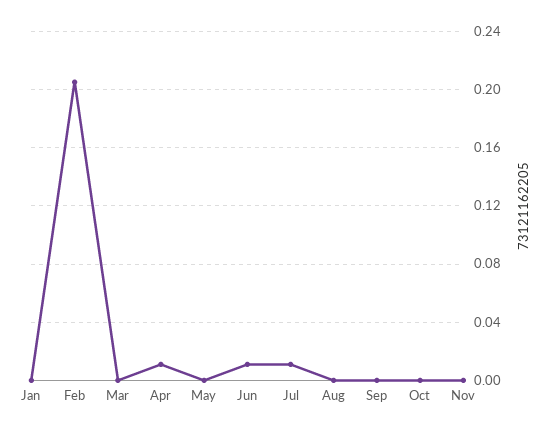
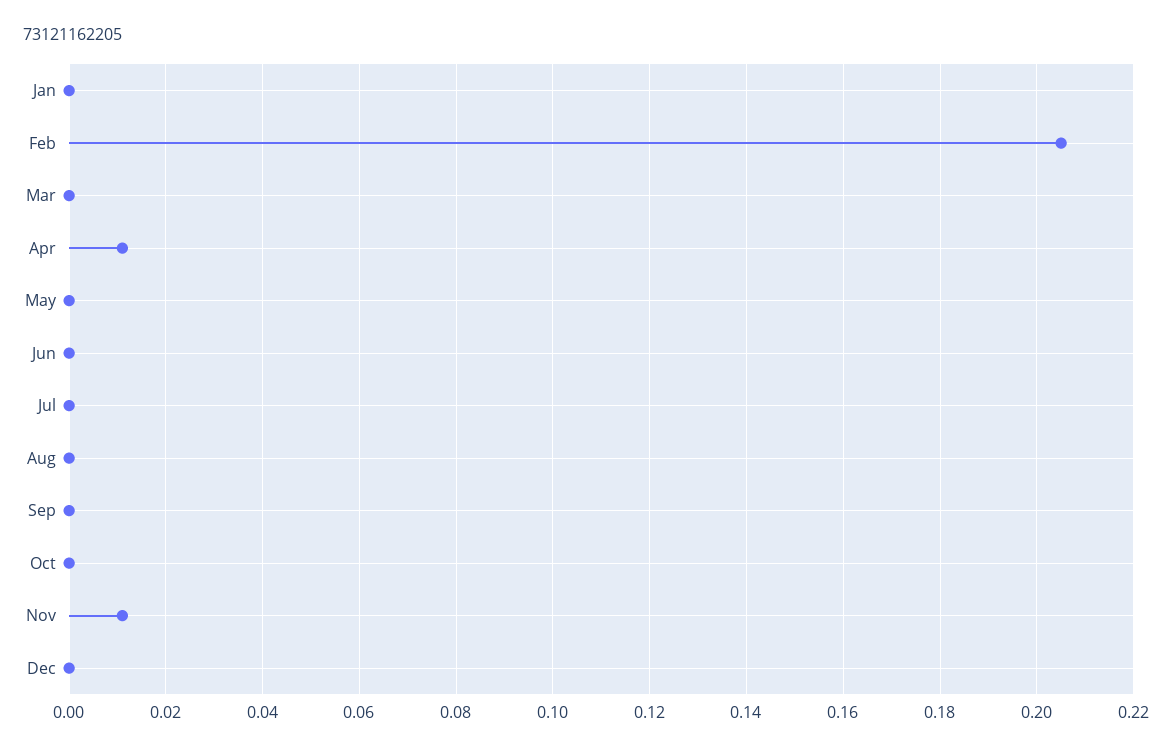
Jun: 0.01 -> 0
Jul: 0.01 -> 0
Nov: 0 -> 0.01
Dec: none -> 0

